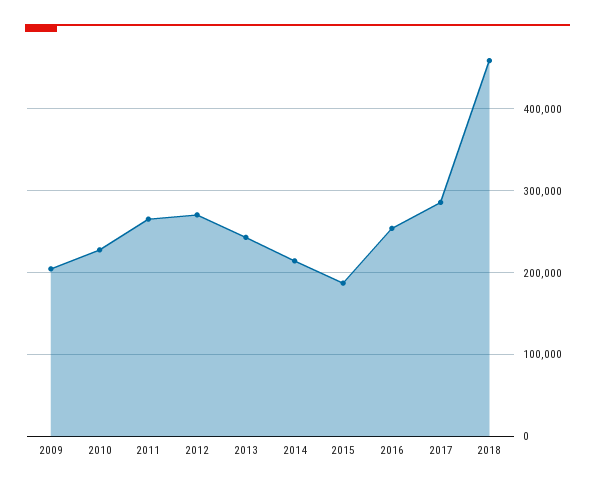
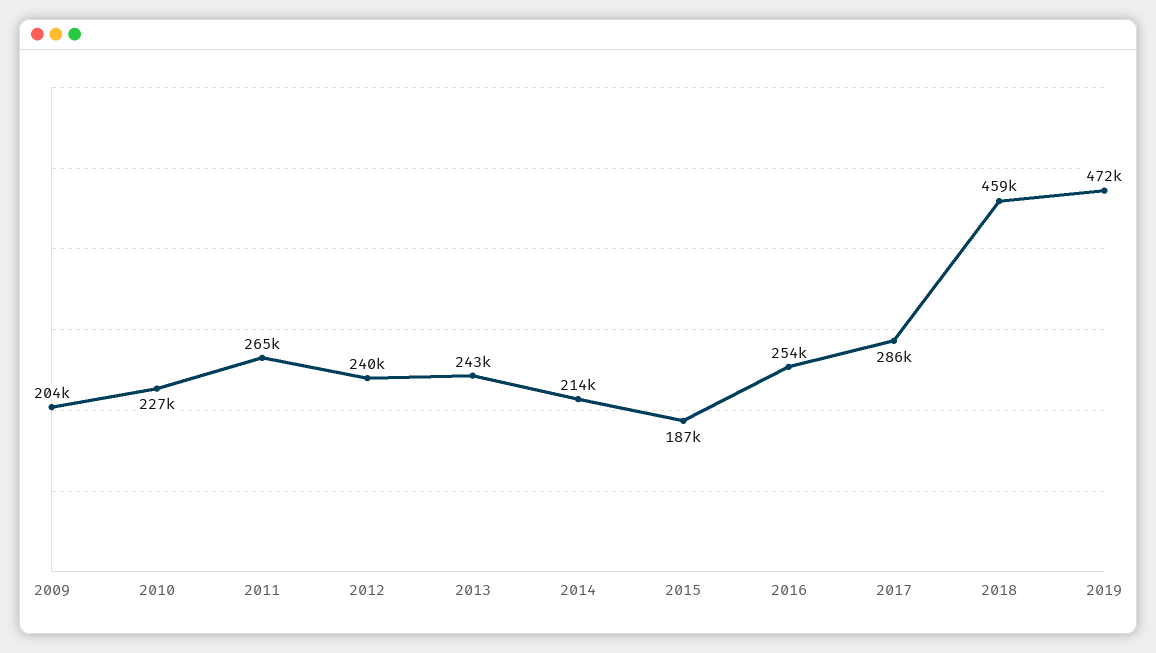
2012: 270000 -> 240000
2019: none -> 472000

